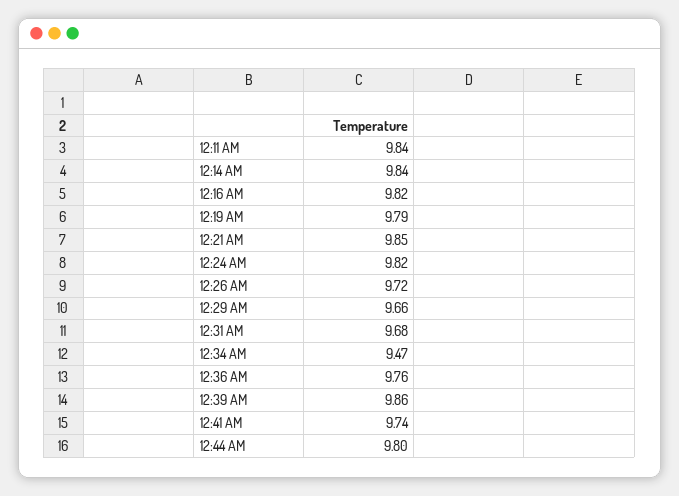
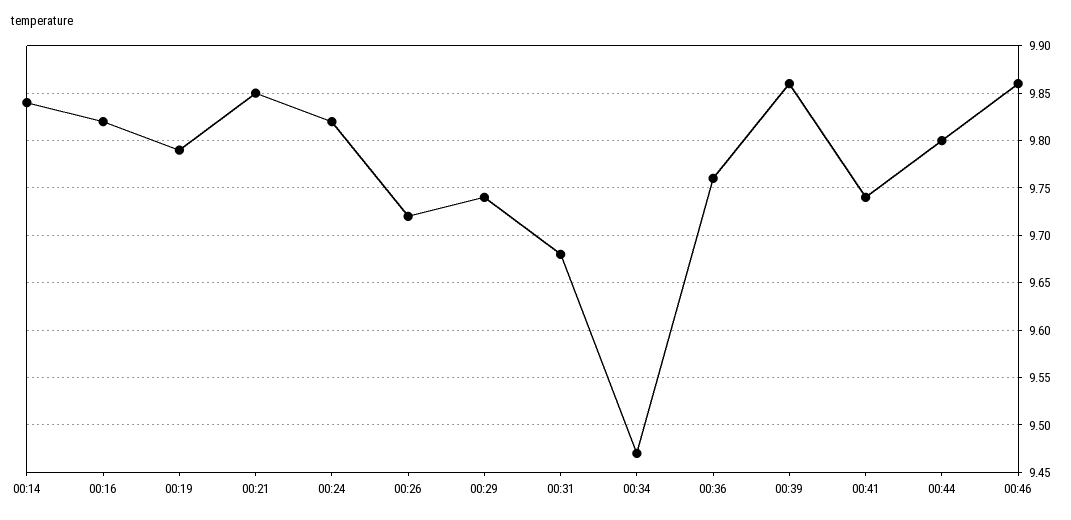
12:11 AM: 9.84 -> none
12:29 AM: 9.66 -> 9.74
00:46: none -> 9.86

